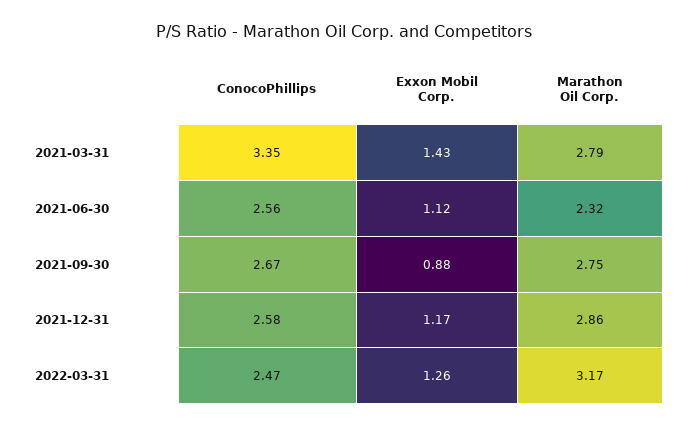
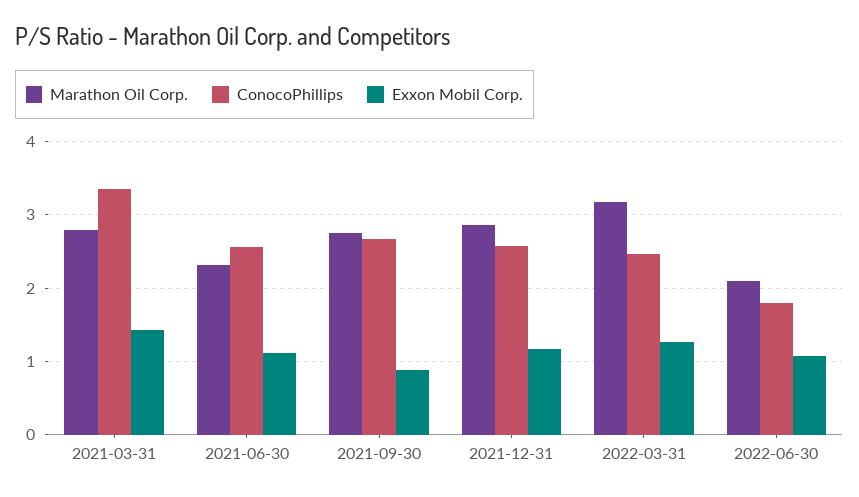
Marathon Oil Corp., 2022-06-30: none -> 2.1
ConocoPhillips, 2022-06-30: none -> 1.8
Exxon Mobil Corp., 2022-06-30: none -> 1.1

